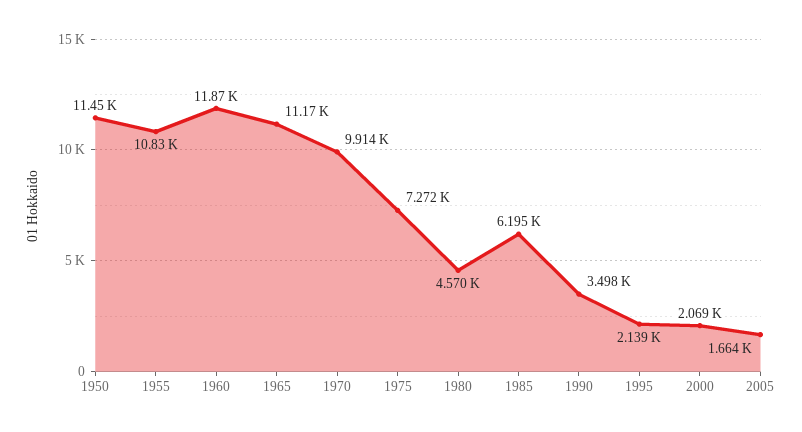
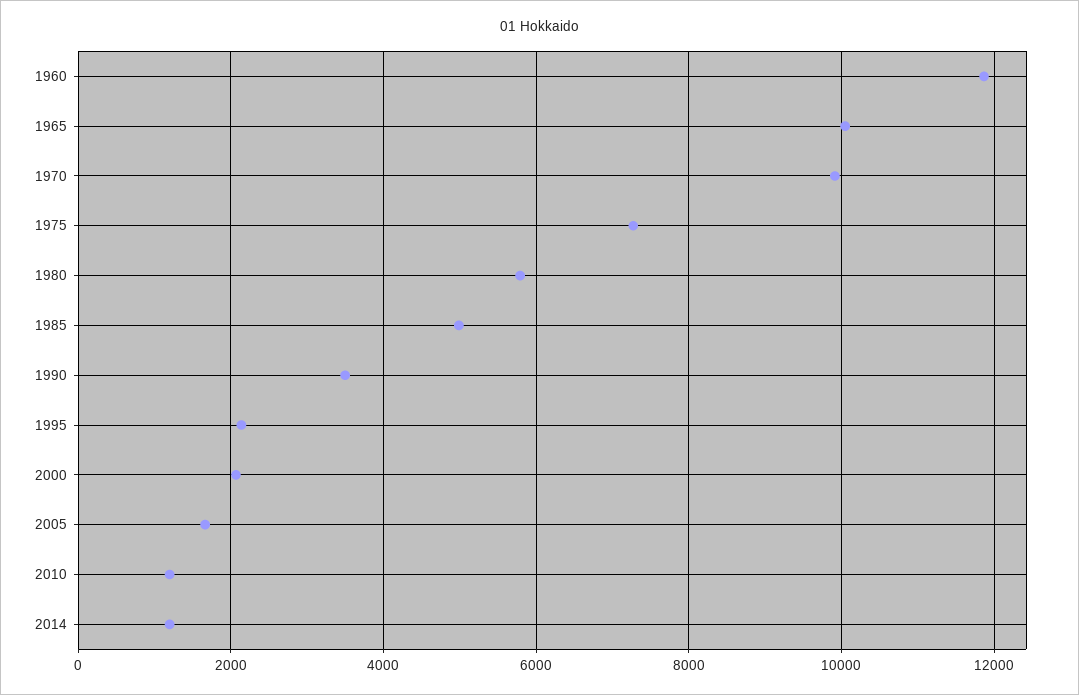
1950: 11450 -> none
1955: 10830 -> none
1965: 11170 -> 10000
1980: 4570 -> 5800
1985: 6195 -> 5000
2010: none -> 1200
2014: none -> 1200

